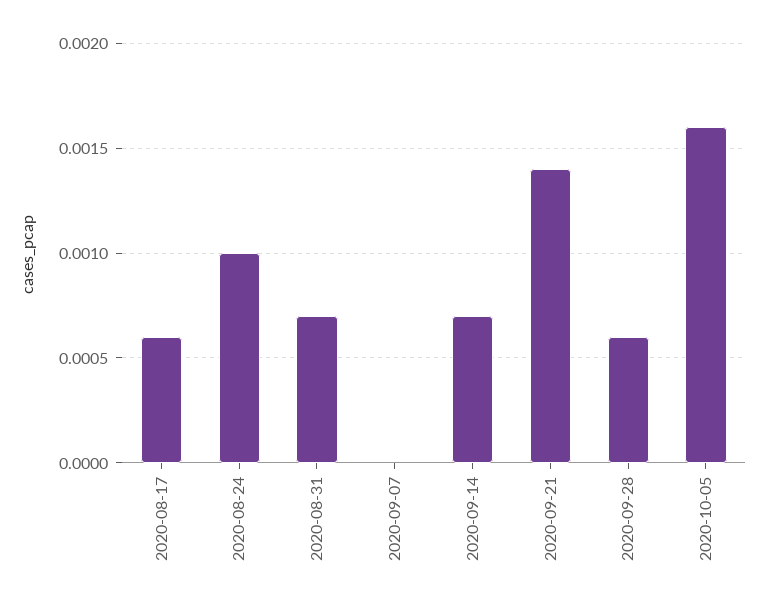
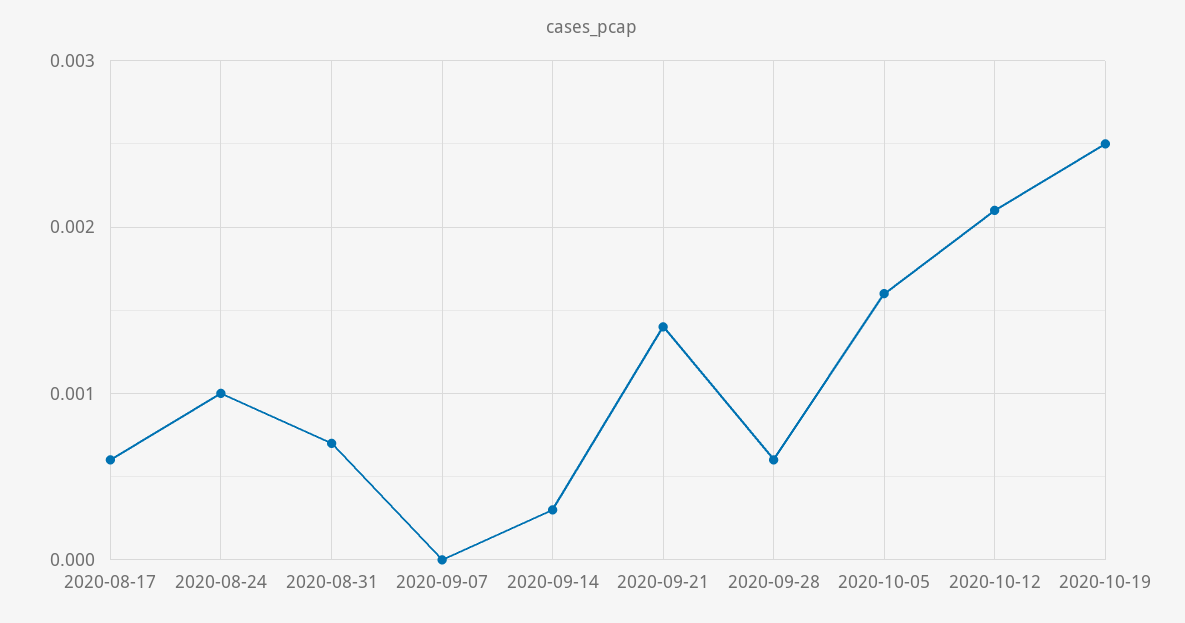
2020-09-14: 0.0007 -> 0.0003
2020-10-12: none -> 0.0021
2020-10-19: none -> 0.0025

